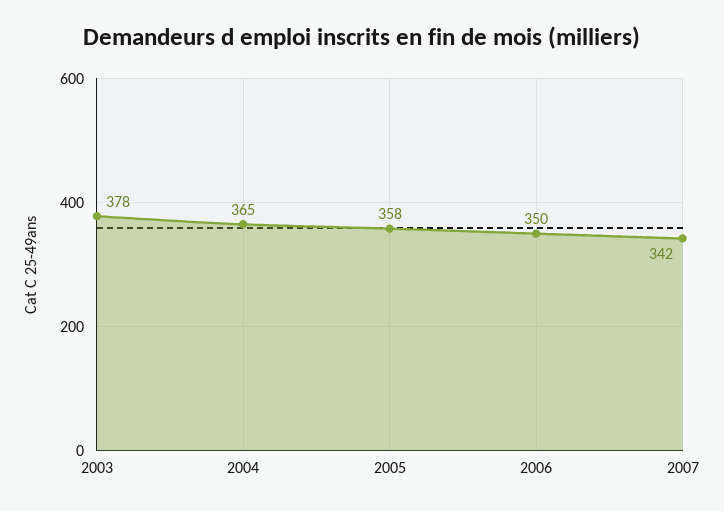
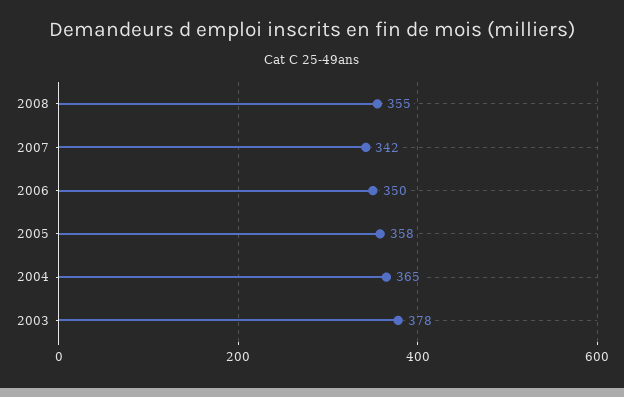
2008: none -> 355

